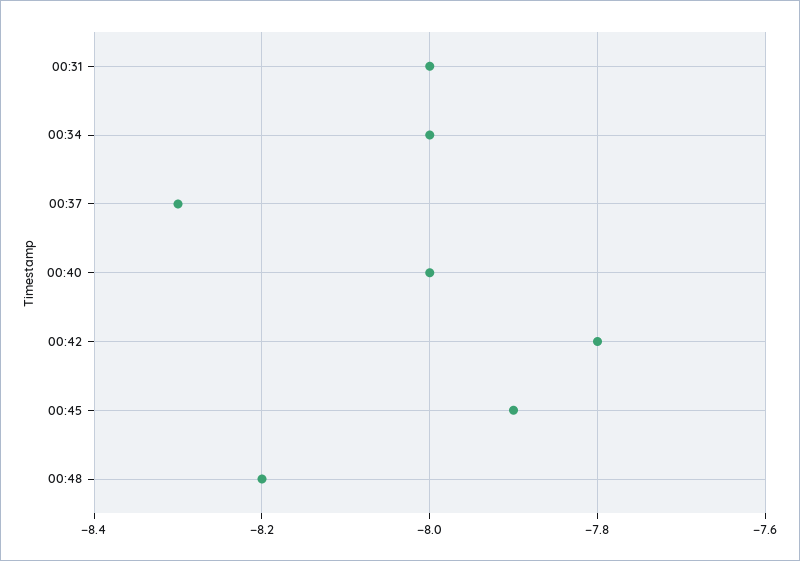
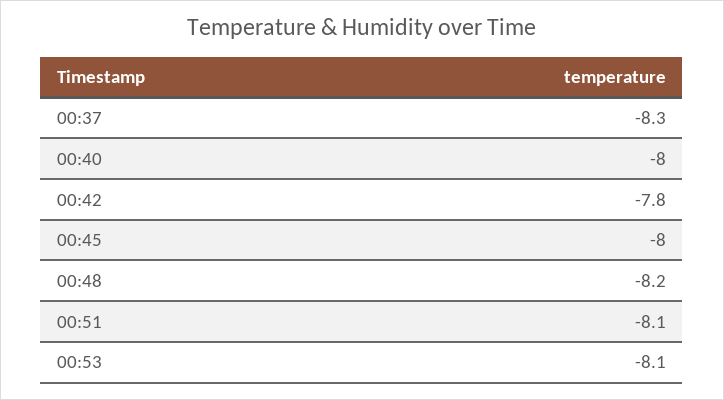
00:31: -8 -> none
00:34: -8 -> none
00:45: -7.9 -> -8
00:51: none -> -8.1
00:53: none -> -8.1

